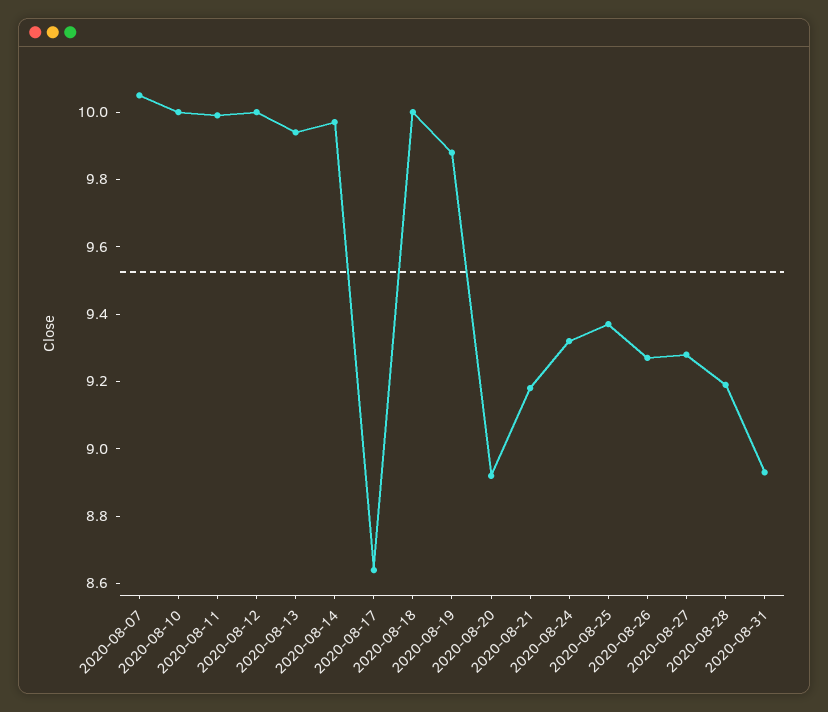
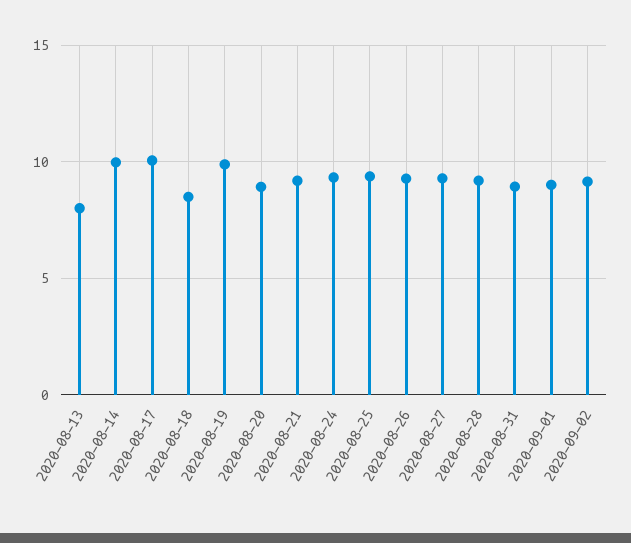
2020-08-07: 10.05 -> none
2020-08-10: 10 -> none
2020-08-11: 10 -> none
2020-08-12: 10 -> none
2020-08-13: 9.95 -> 8
2020-08-17: 8.65 -> 10
2020-08-18: 10 -> 8.5
2020-09-01: none -> 9
2020-09-02: none -> 9

